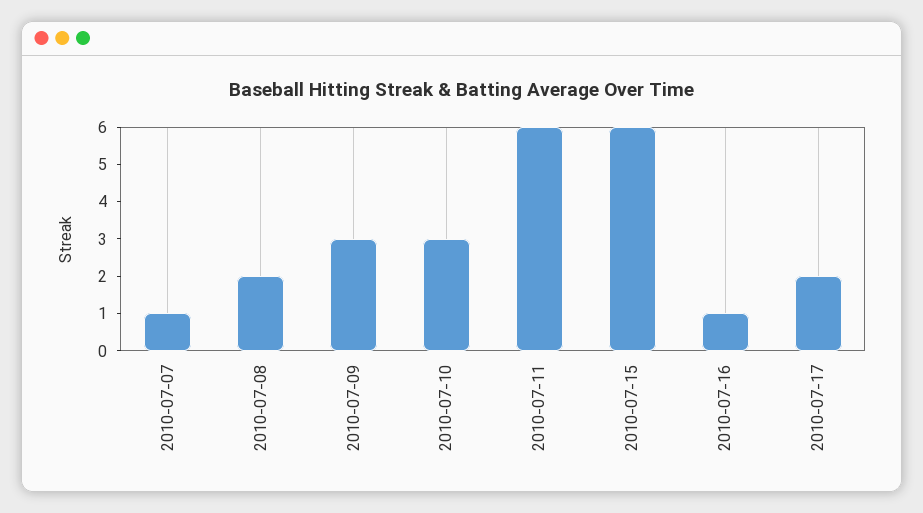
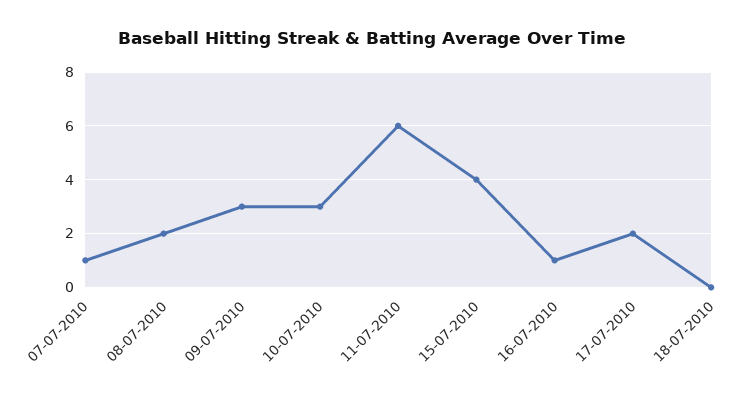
2010-07-15: 6 -> 4
18-07-2010: none -> 0

